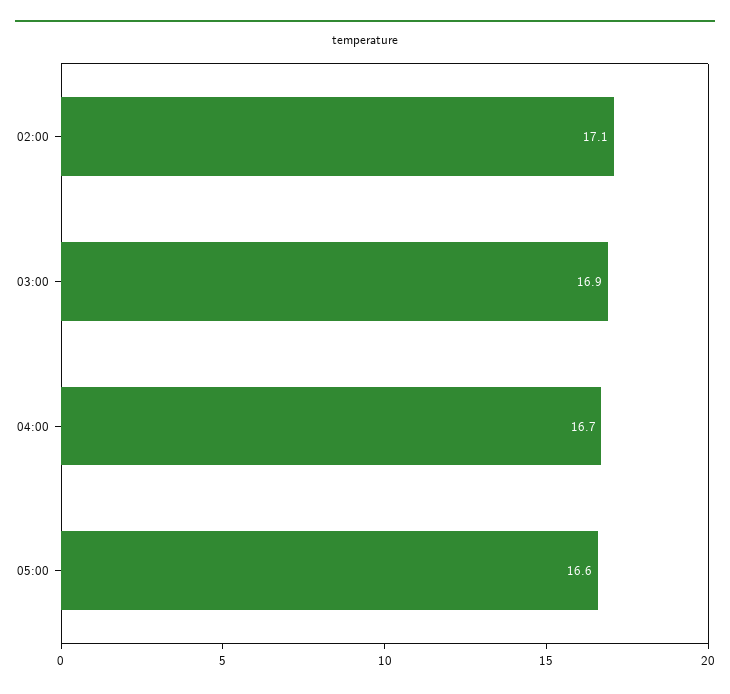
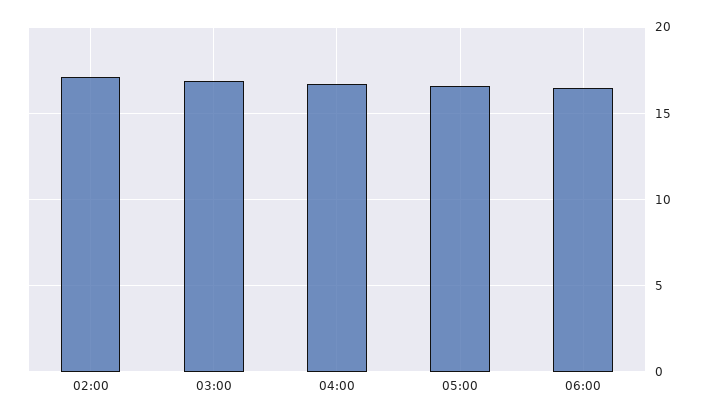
06:00: none -> 16.5

